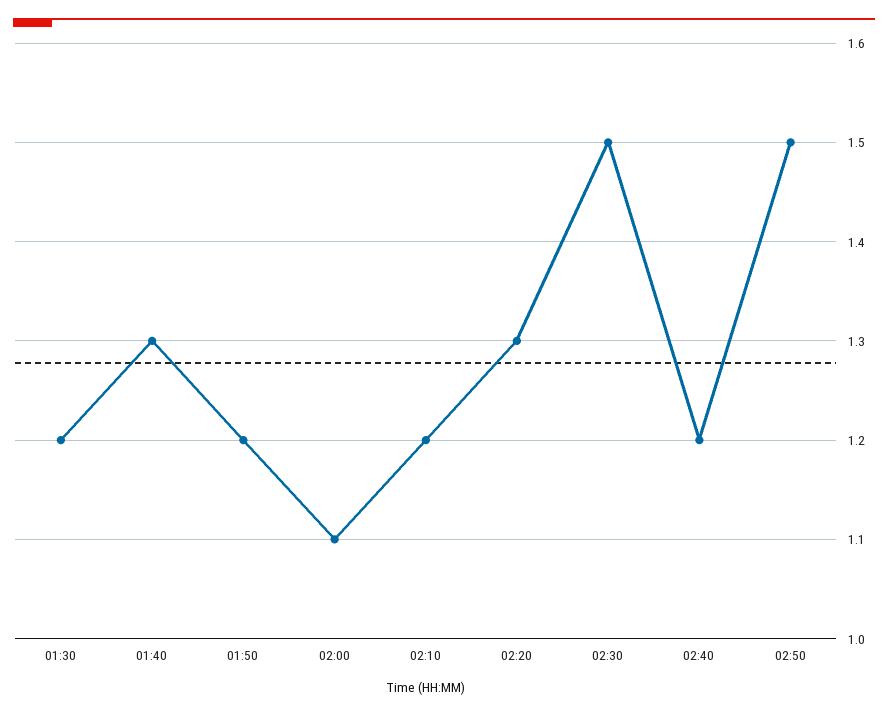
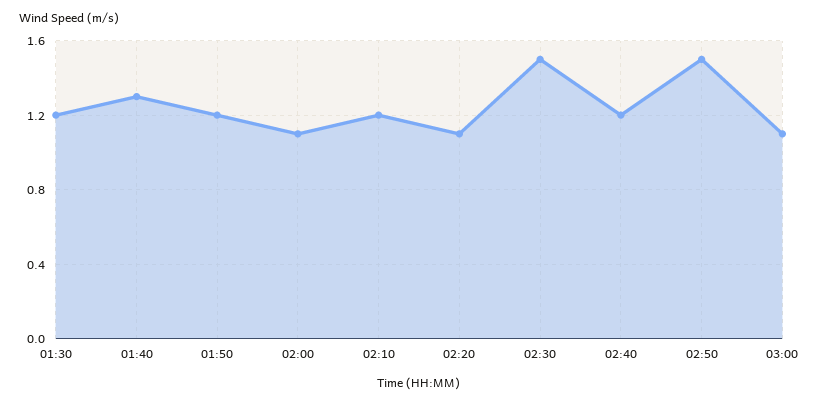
02:20: 1.3 -> 1.1
03:00: none -> 1.1

